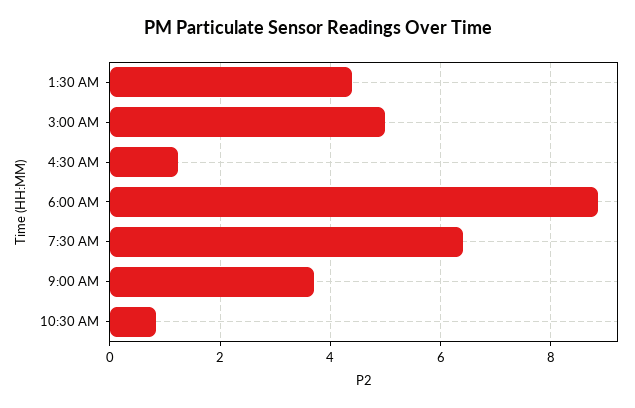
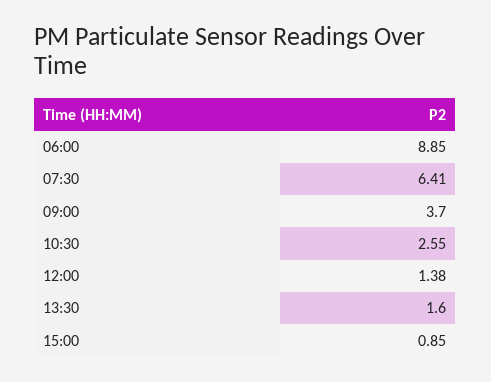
1:30 AM: 4.4 -> none
3:00 AM: 5 -> none
4:30 AM: 1.2 -> none
10:30 AM: 0.8 -> 2.55
12:00: none -> 1.38
13:30: none -> 1.6
15:00: none -> 0.85

